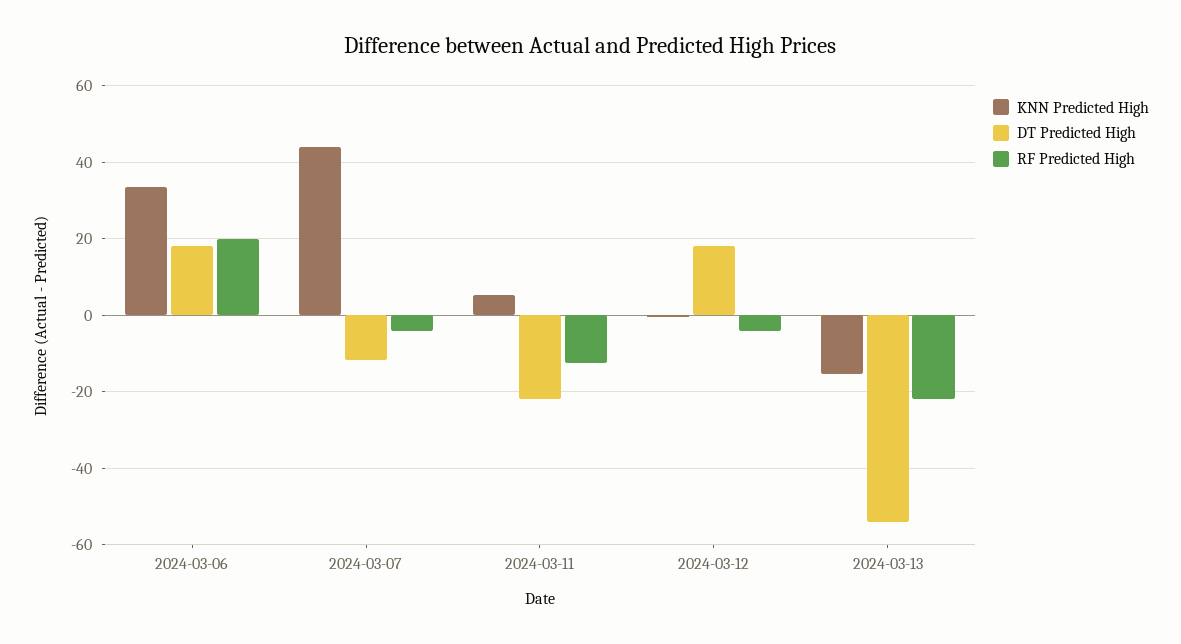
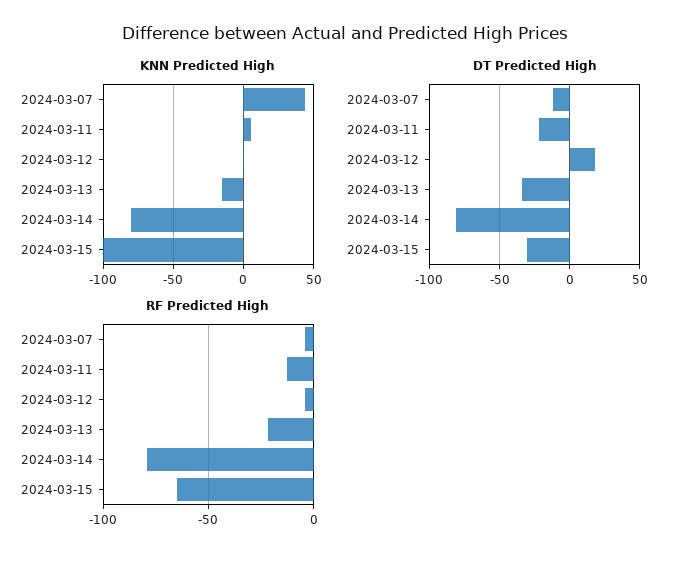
KNN Predicted High, 2024-03-06: 34 -> none
DT Predicted High, 2024-03-06: 18 -> none
RF Predicted High, 2024-03-06: 20 -> none
DT Predicted High, 2024-03-13: -54 -> -35
KNN Predicted High, 2024-03-14: none -> -80
KNN Predicted High, 2024-03-15: none -> -100
DT Predicted High, 2024-03-14: none -> -80
DT Predicted High, 2024-03-15: none -> -30
RF Predicted High, 2024-03-14: none -> -80
RF Predicted High, 2024-03-15: none -> -65

